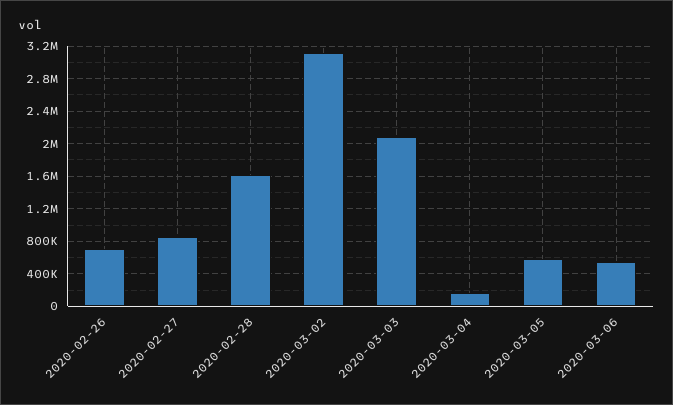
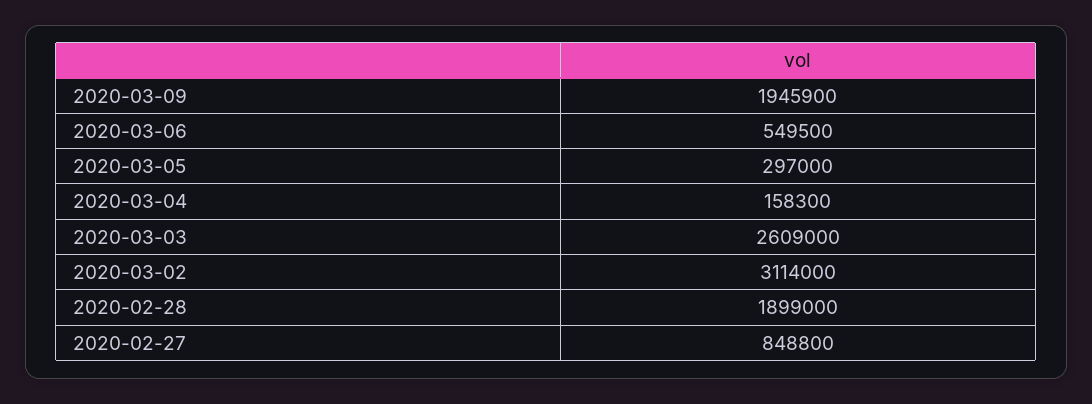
2020-02-26: 700000 -> none
2020-02-28: 1600000 -> 1899000
2020-03-03: 2100000 -> 2609000
2020-03-05: 600000 -> 297000
2020-03-09: none -> 1945900

